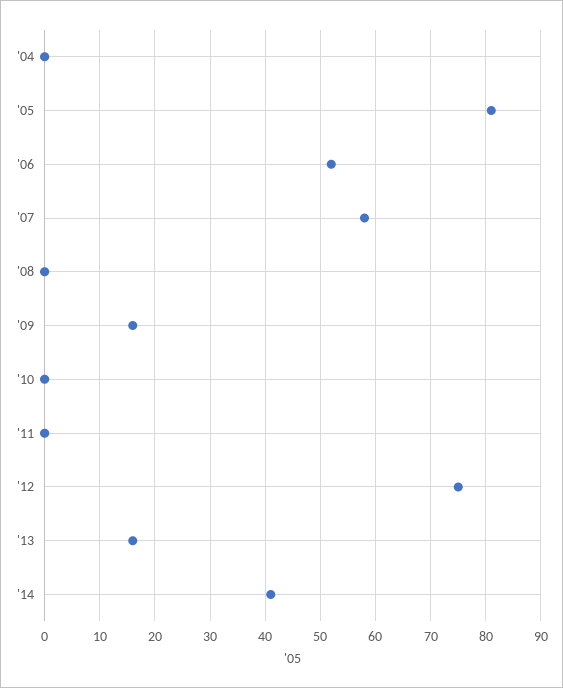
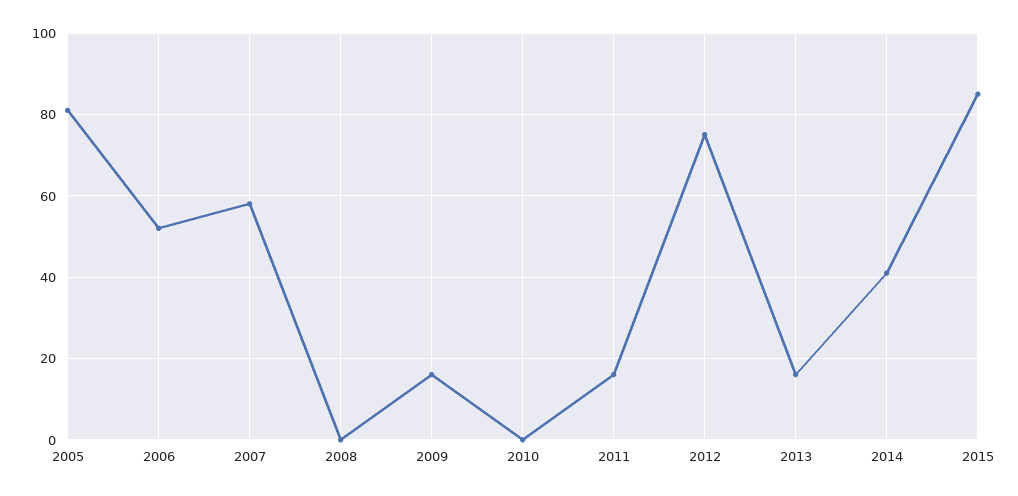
'04: 0 -> none
'11: 0 -> 15
2015: none -> 85

